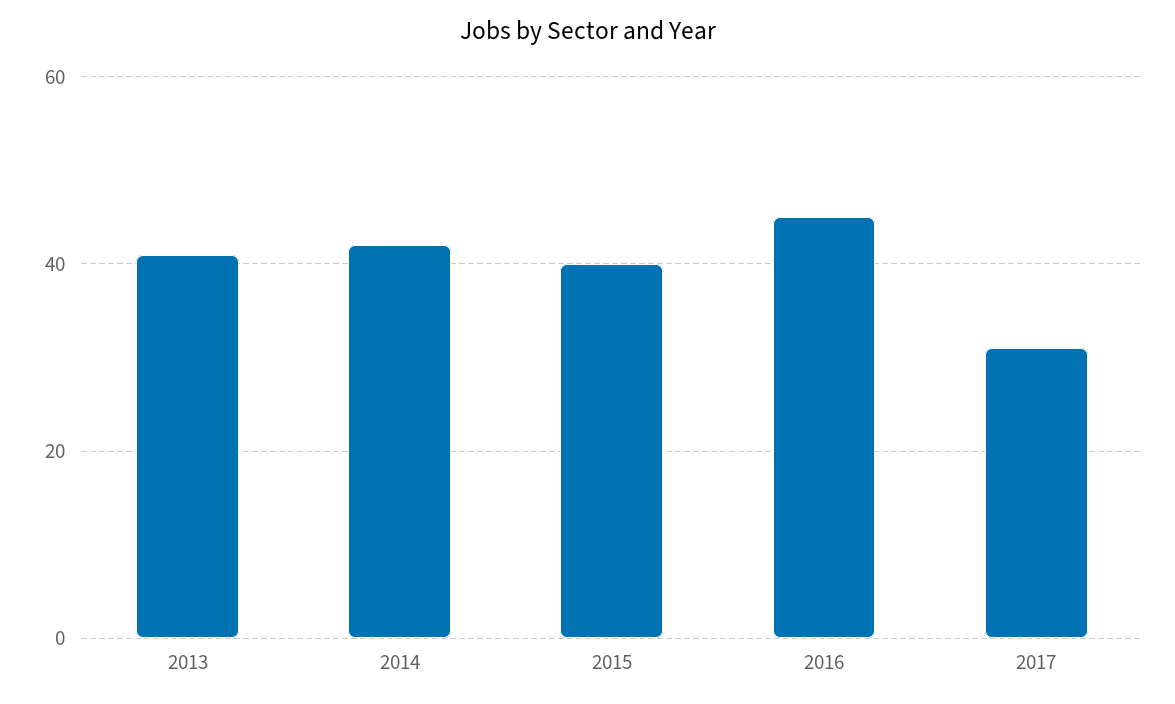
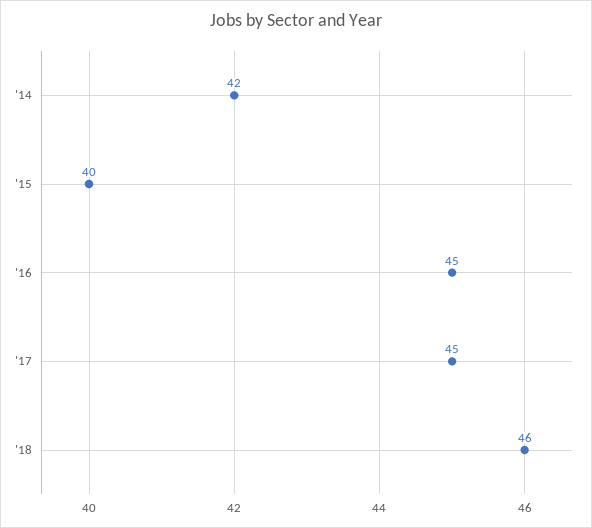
2013: 40 -> none
2017: 30 -> 45
'18: none -> 46

